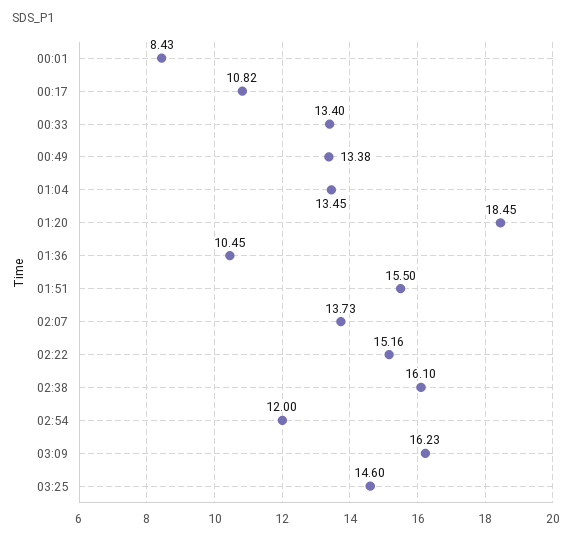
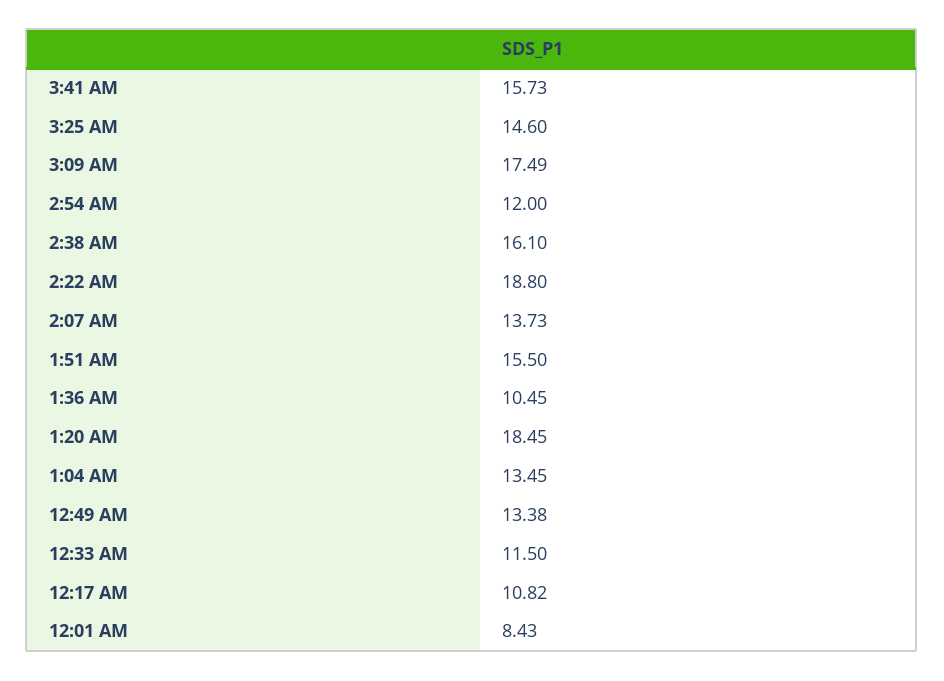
00:33: 13.4 -> 11.5
02:22: 15.16 -> 18.8
03:09: 16.23 -> 17.49
3:41 AM: none -> 15.73

